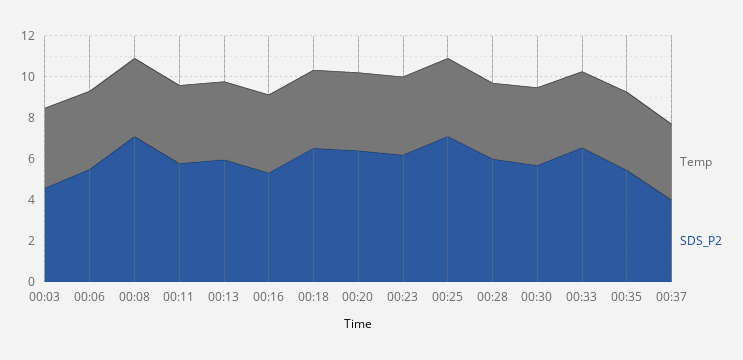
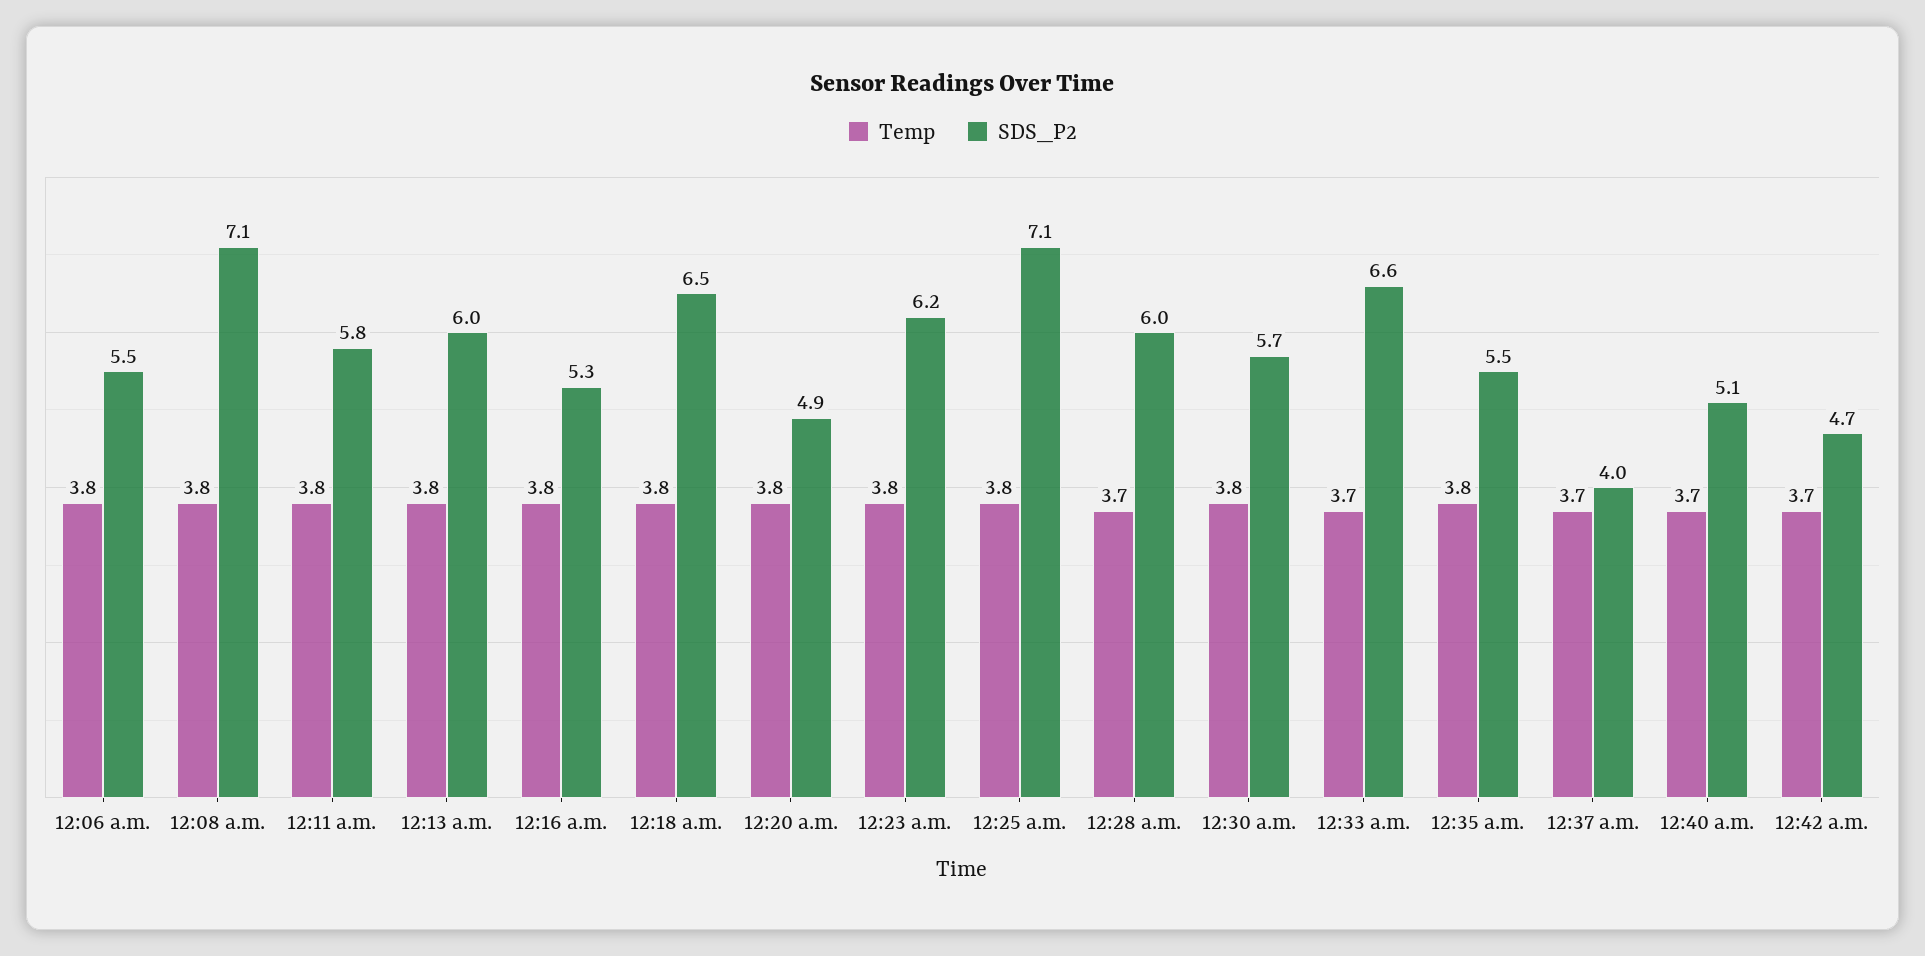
Temp, 00:03: 4 -> none
SDS_P2, 00:03: 4.5 -> none
SDS_P2, 00:20: 6.5 -> 4.9
Temp, 12:40 a.m.: none -> 3.7
SDS_P2, 12:40 a.m.: none -> 5.1
Temp, 12:42 a.m.: none -> 3.7
SDS_P2, 12:42 a.m.: none -> 4.7

